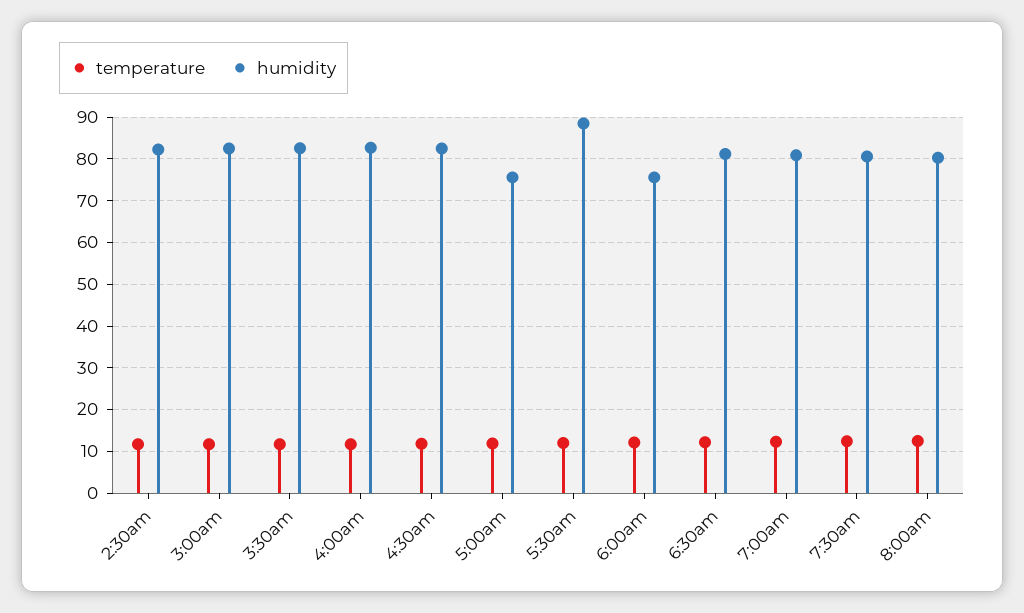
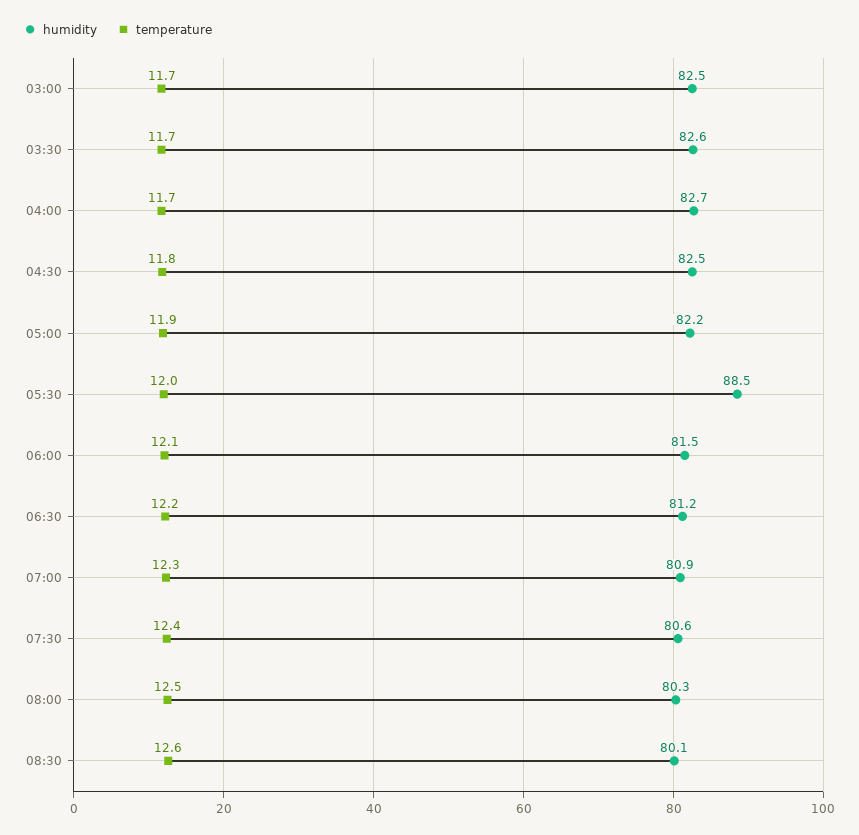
temperature, 2:30am: 12 -> none
humidity, 2:30am: 82 -> none
humidity, 5:00am: 76 -> 82.2
humidity, 6:00am: 76 -> 81.5
humidity, 08:30: none -> 80.1
temperature, 08:30: none -> 12.6

